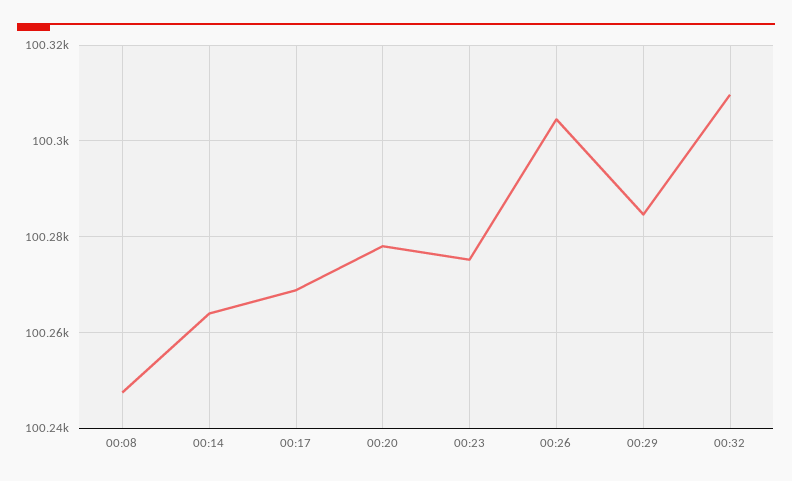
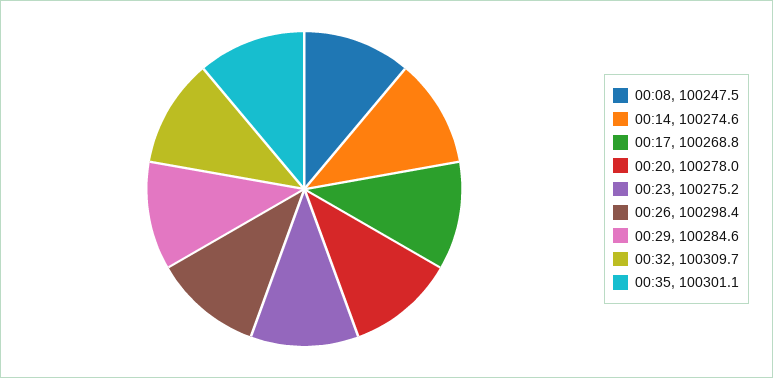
00:14: 100264 -> 100274.6
00:26: 100304 -> 100298.4
00:35: none -> 100301.1

